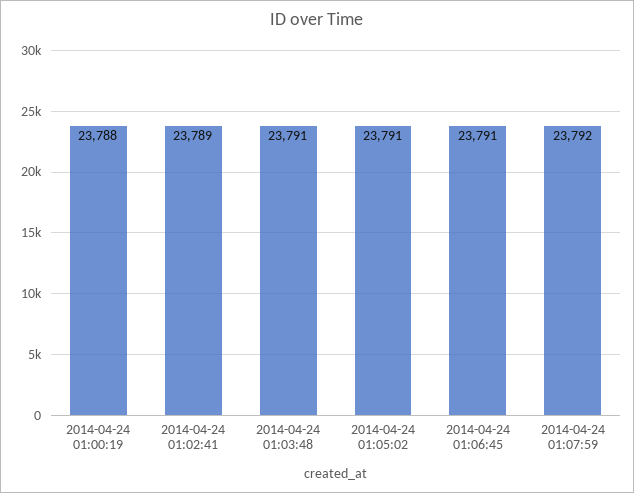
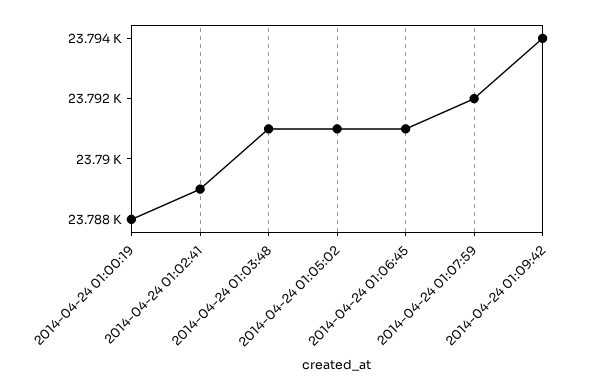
2014-04-24 01:09:42: none -> 23794

